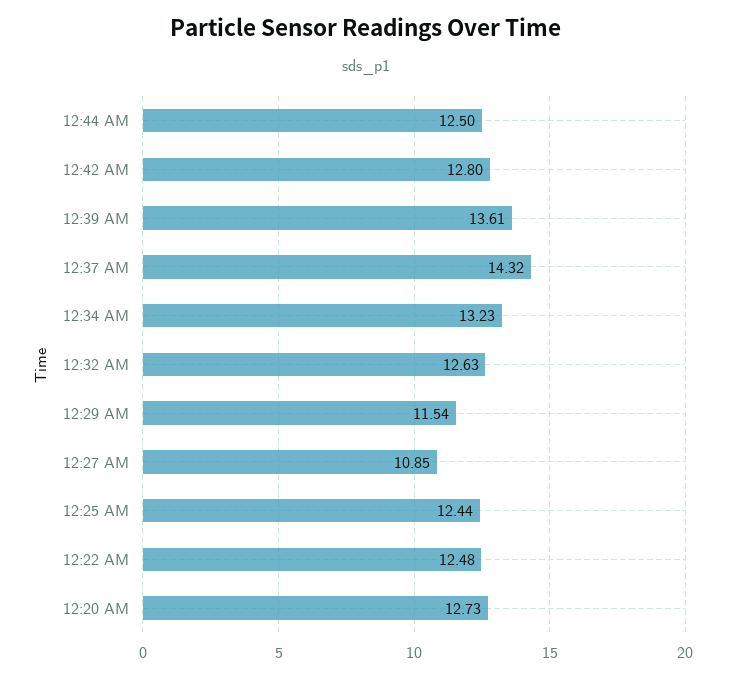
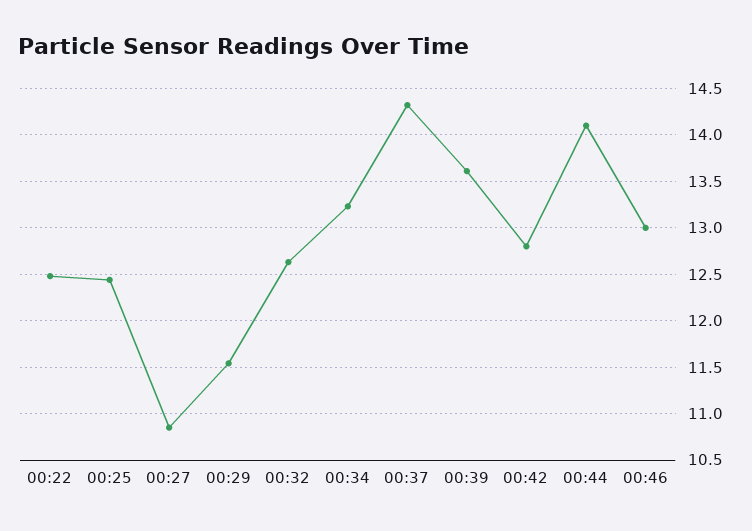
12:44 AM: 12.5 -> 14.1
12:20 AM: 12.73 -> none
00:46: none -> 13

